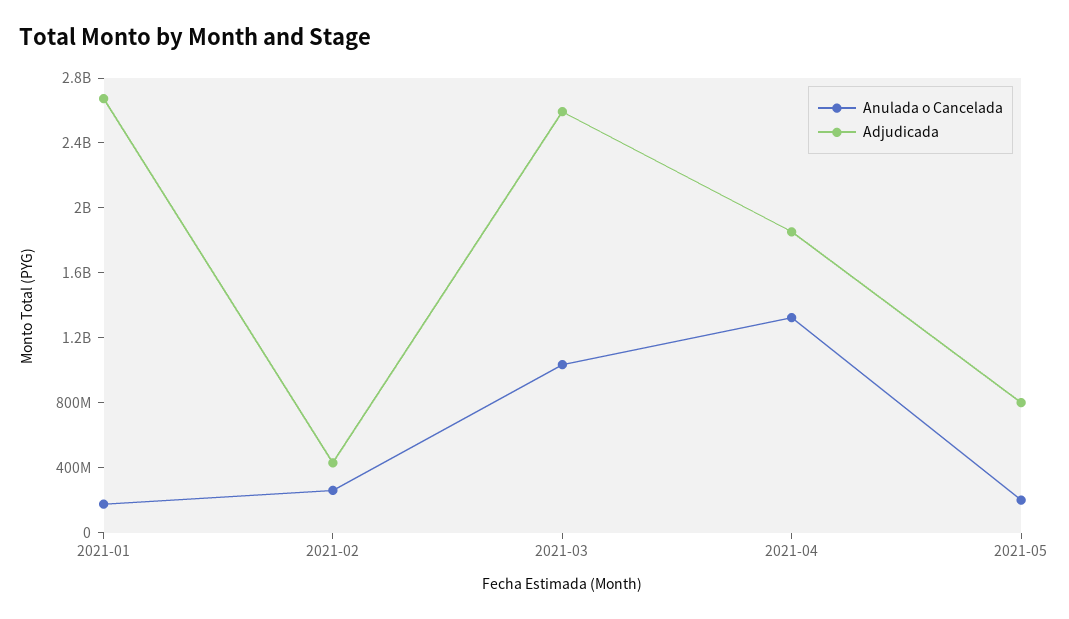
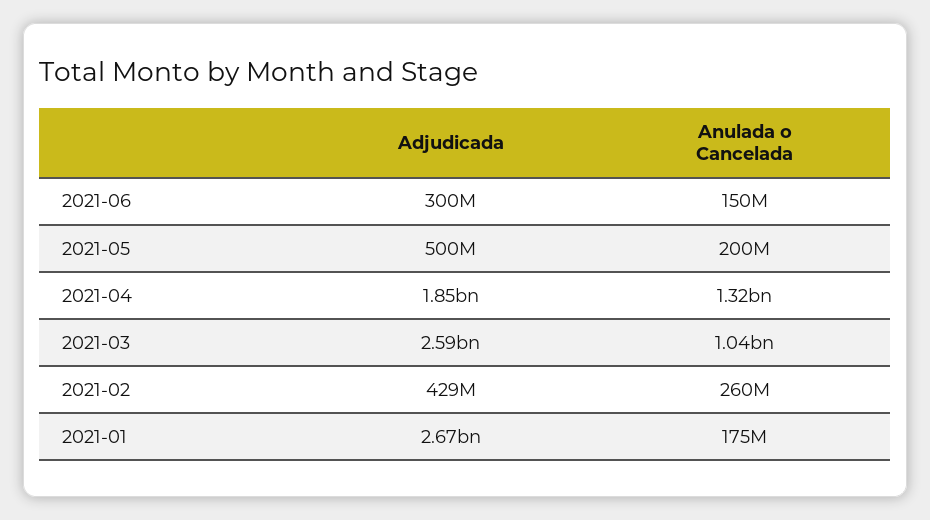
Adjudicada, 2021-05: 800000000 -> 500000000
Adjudicada, 2021-06: none -> 300000000
Anulada o Cancelada, 2021-06: none -> 150000000

